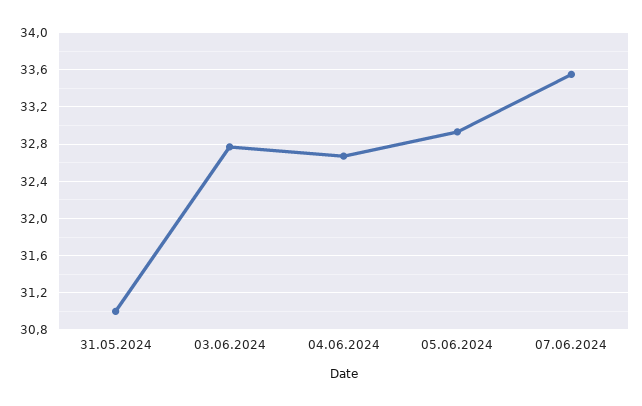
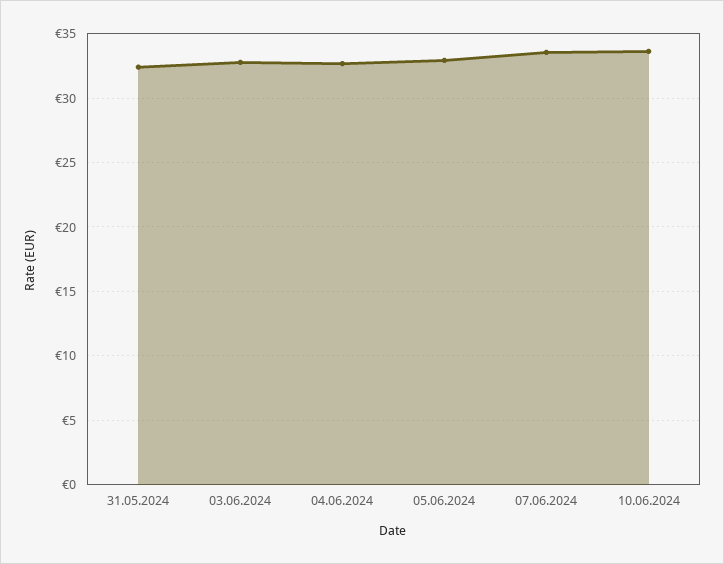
31.05.2024: 31 -> 32.5
10.06.2024: none -> 33.5

